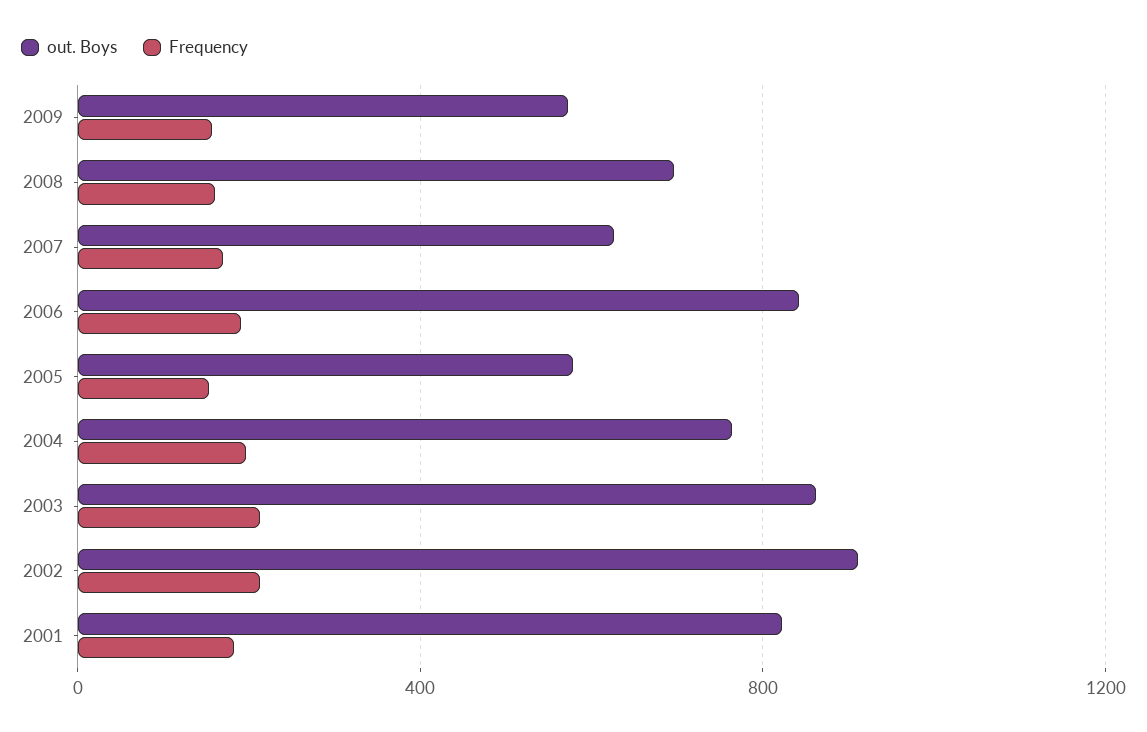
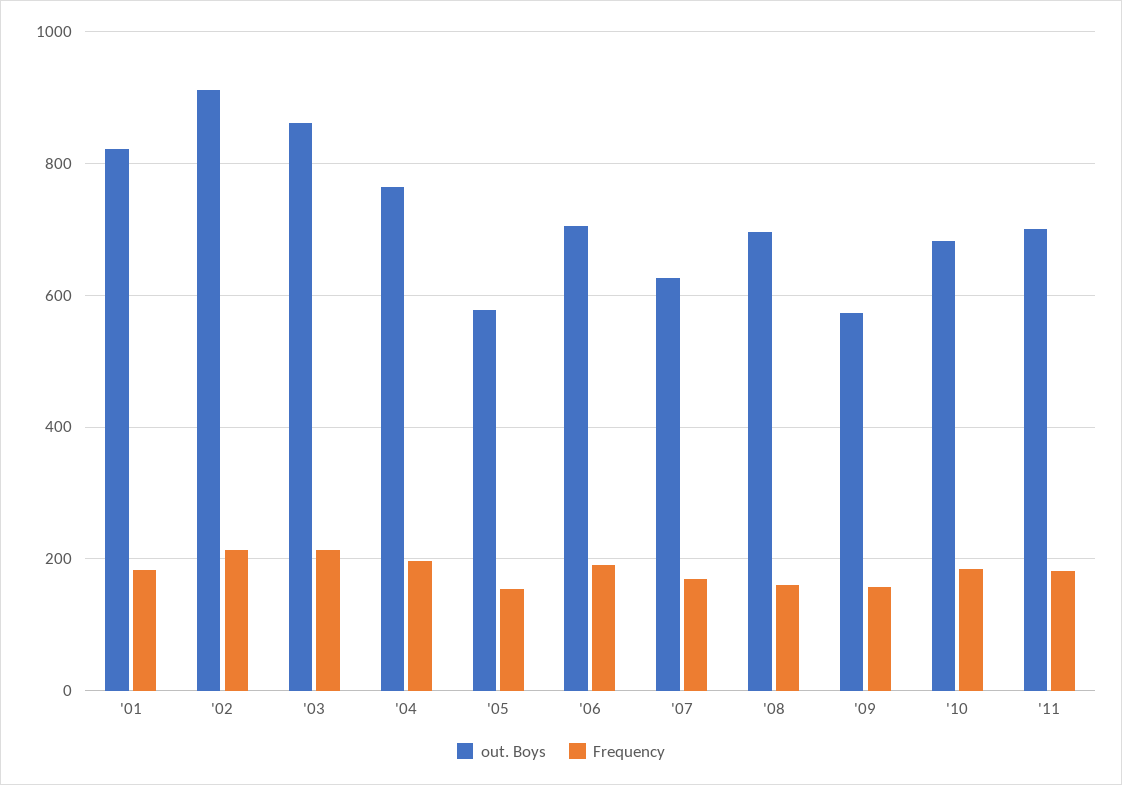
out. Boys, 2006: 850 -> 700
out. Boys, '10: none -> 680
Frequency, '10: none -> 180
out. Boys, '11: none -> 700
Frequency, '11: none -> 180

